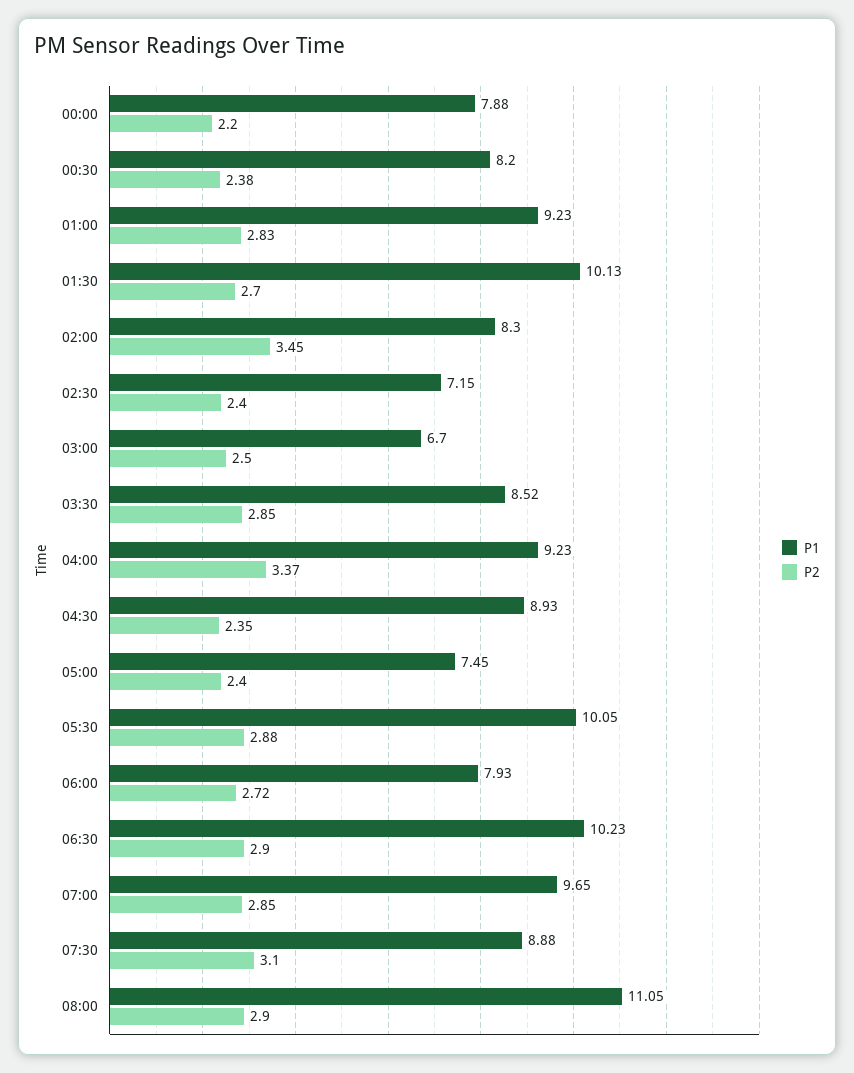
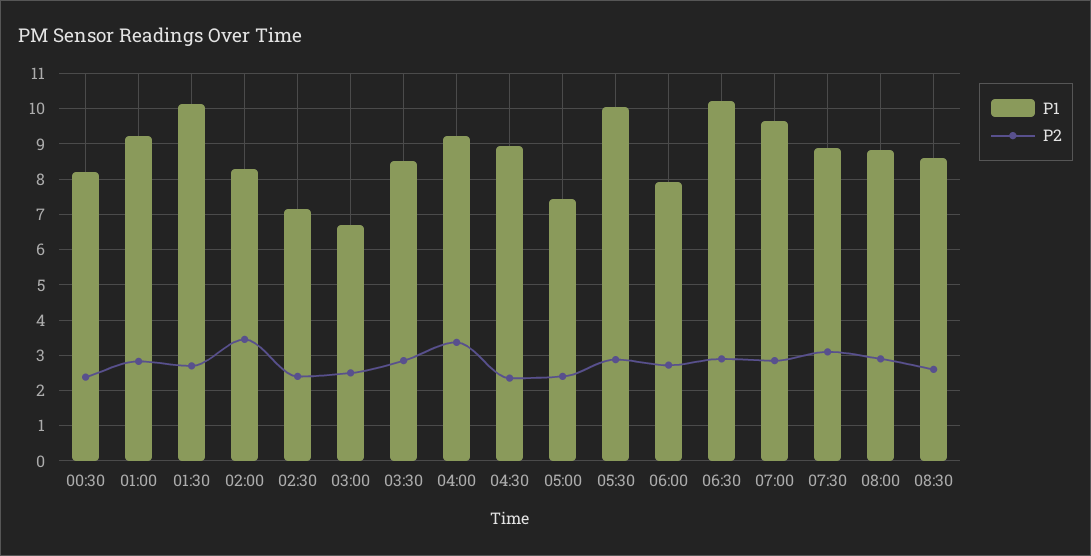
P1, 00:00: 7.88 -> none
P2, 00:00: 2.2 -> none
P1, 08:00: 11.05 -> 8.8
P1, 08:30: none -> 8.6
P2, 08:30: none -> 2.6

